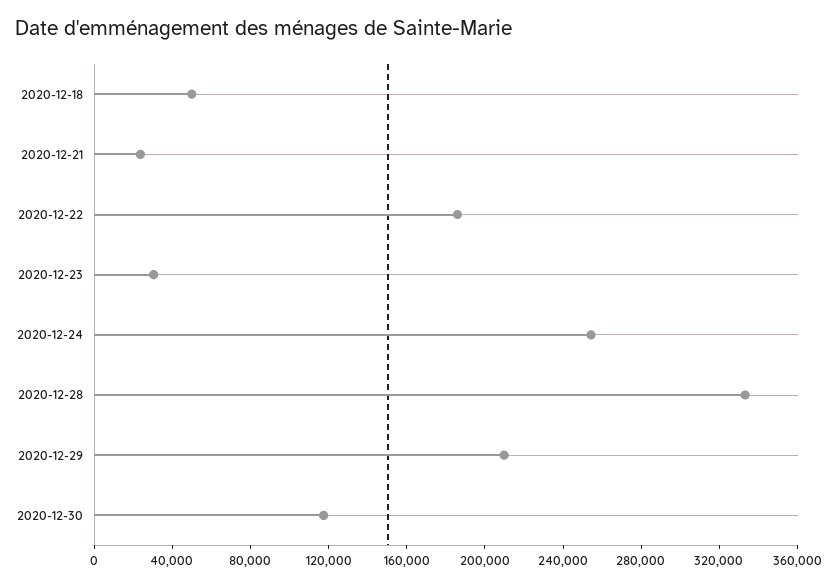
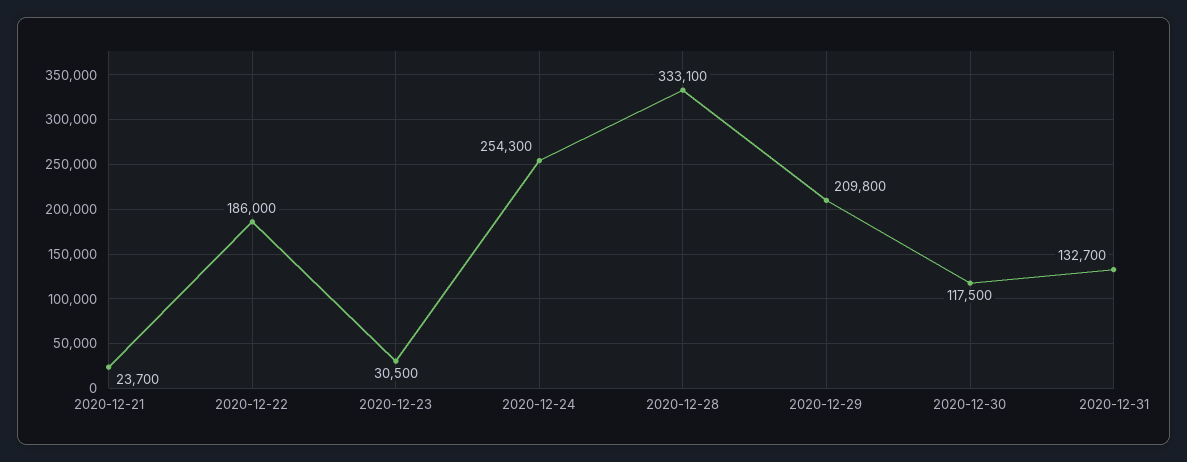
2020-12-18: 50000 -> none
2020-12-31: none -> 132700

